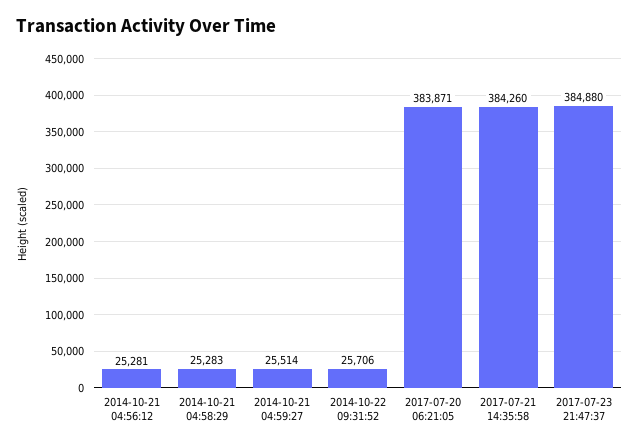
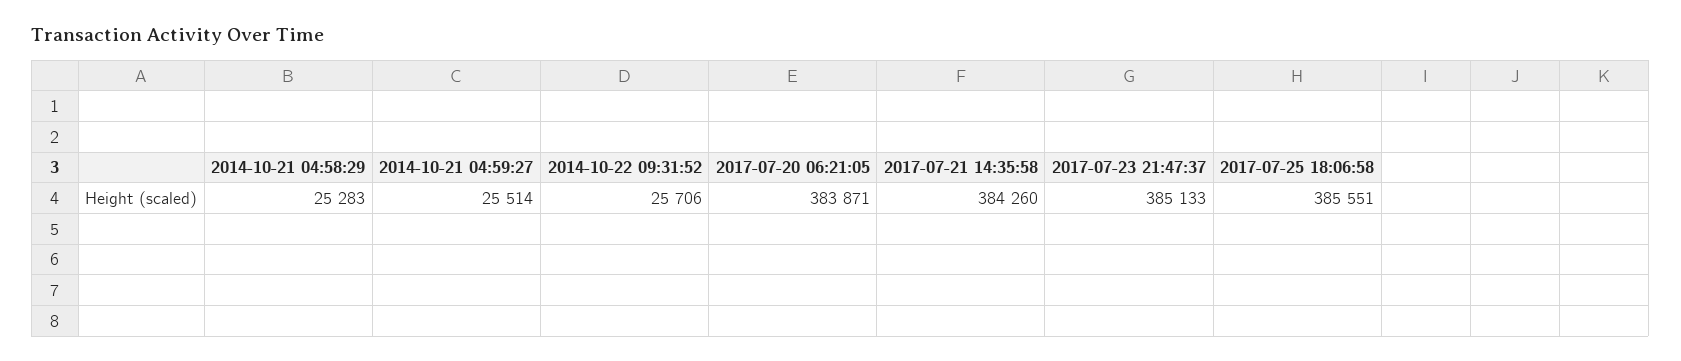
2014-10-21 04:56:12: 25281 -> none
2017-07-23 21:47:37: 384880 -> 385133
2017-07-25 18:06:58: none -> 385551

